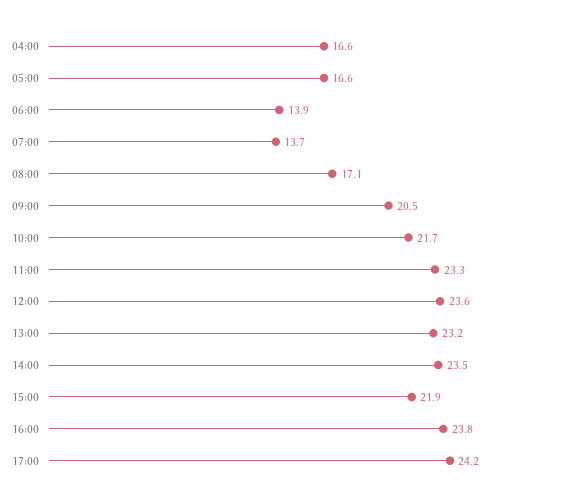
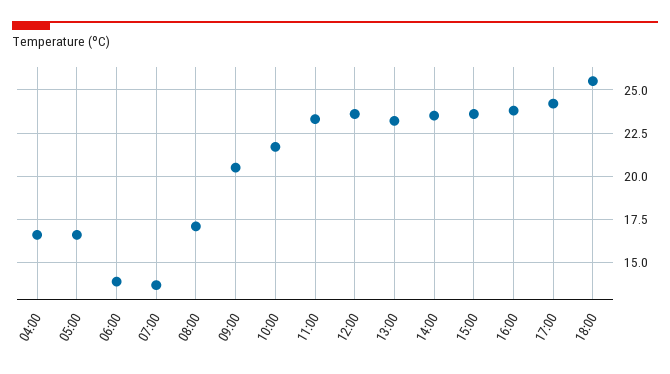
15:00: 21.9 -> 23.5
18:00: none -> 25.5

